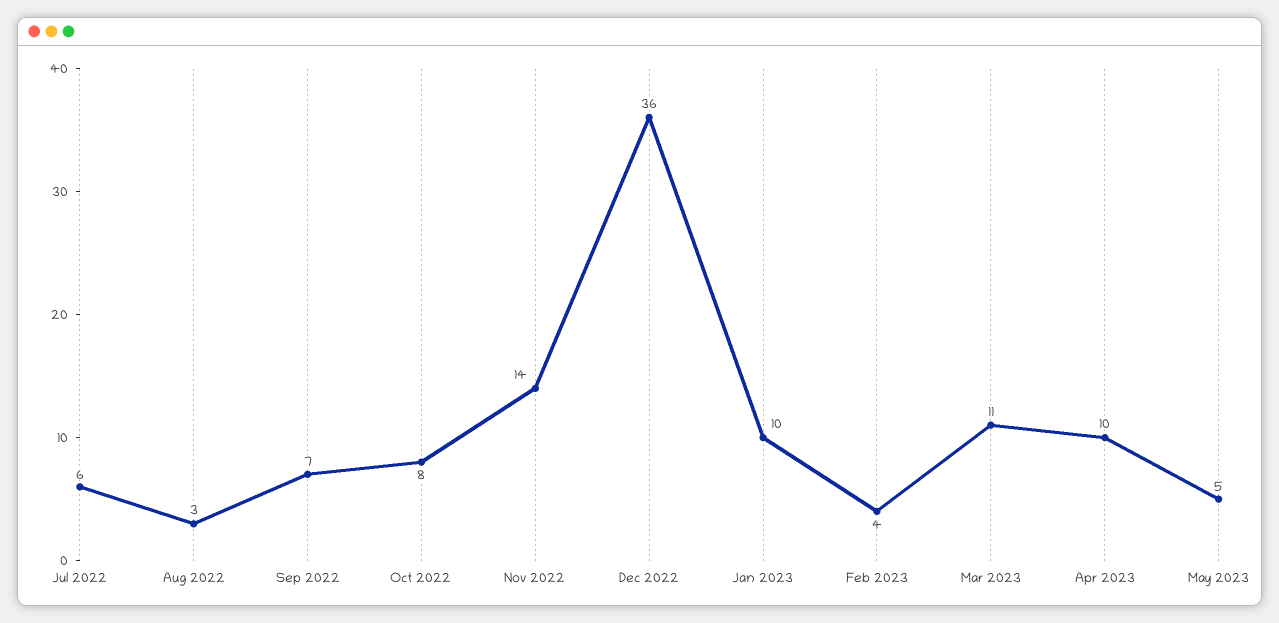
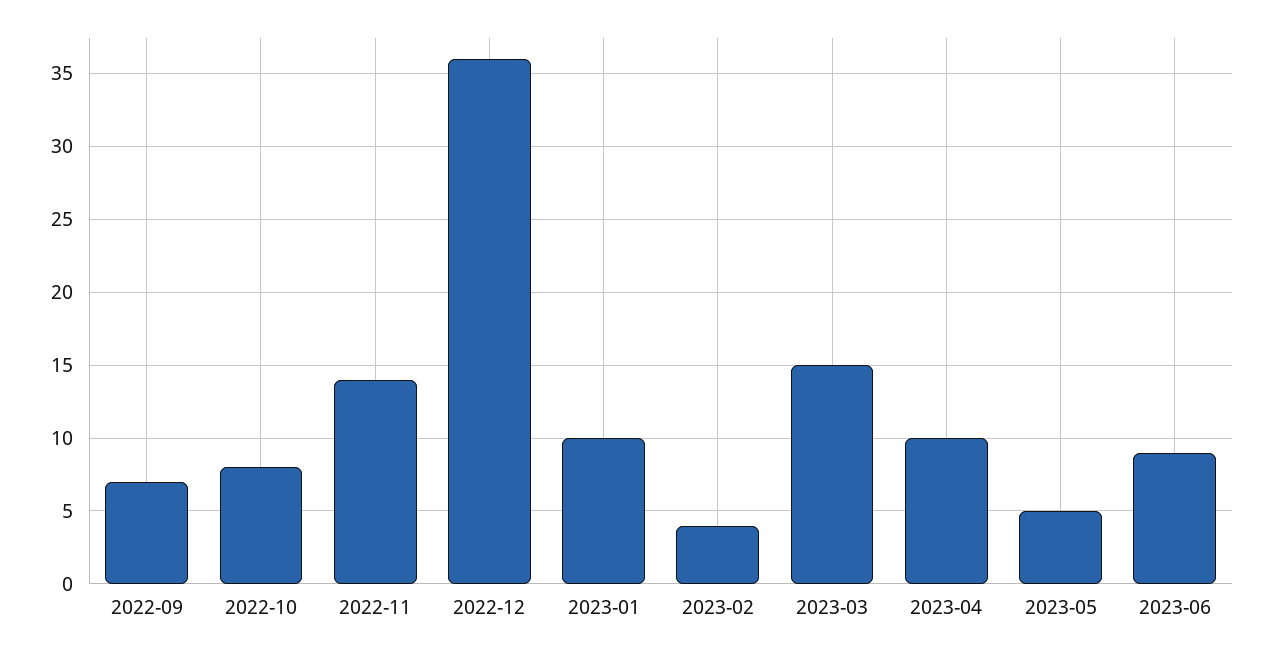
Jul 2022: 6 -> none
Aug 2022: 3 -> none
Mar 2023: 11 -> 15
2023-06: none -> 9

